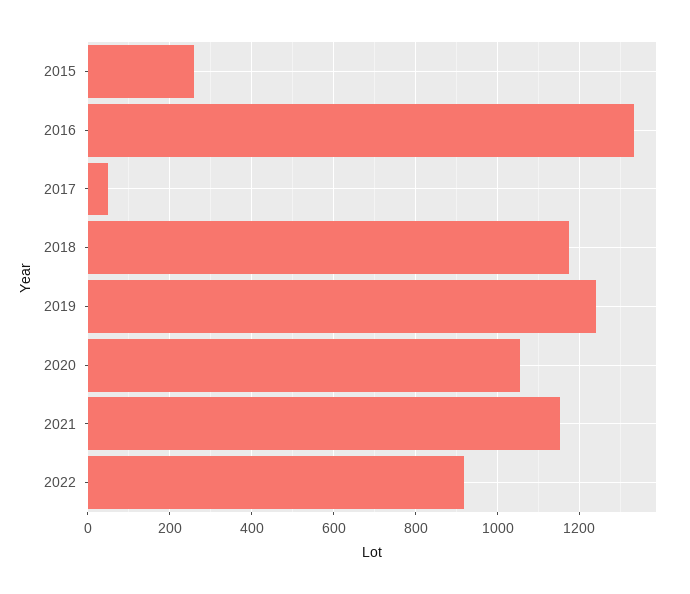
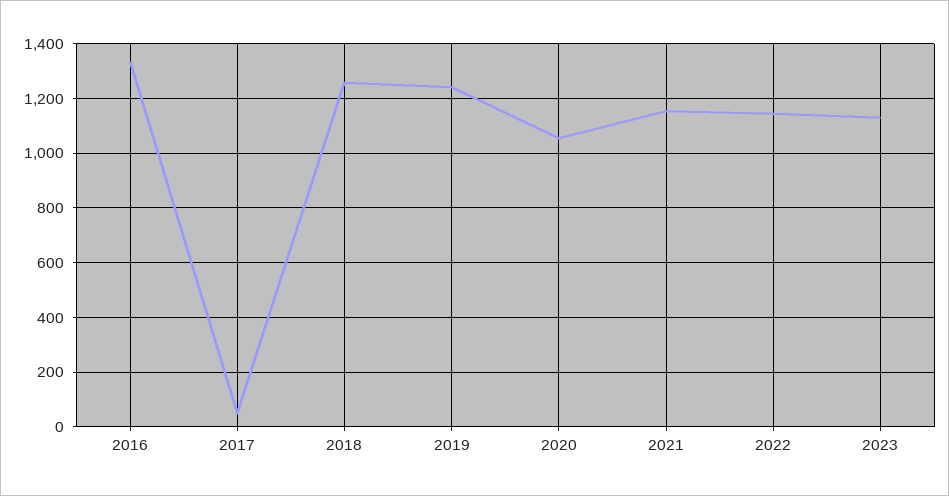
2015: 260 -> none
2018: 1180 -> 1250
2022: 920 -> 1150
2023: none -> 1125

